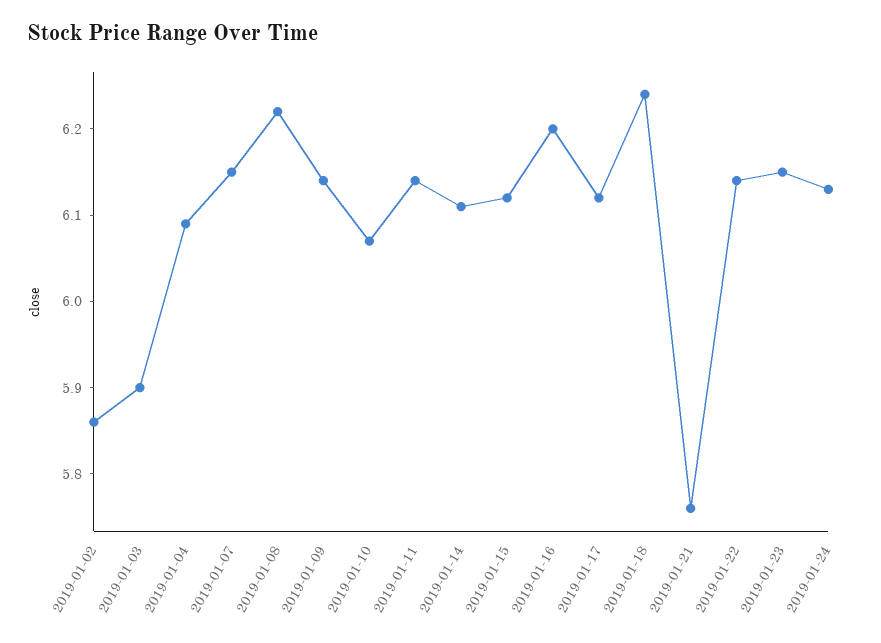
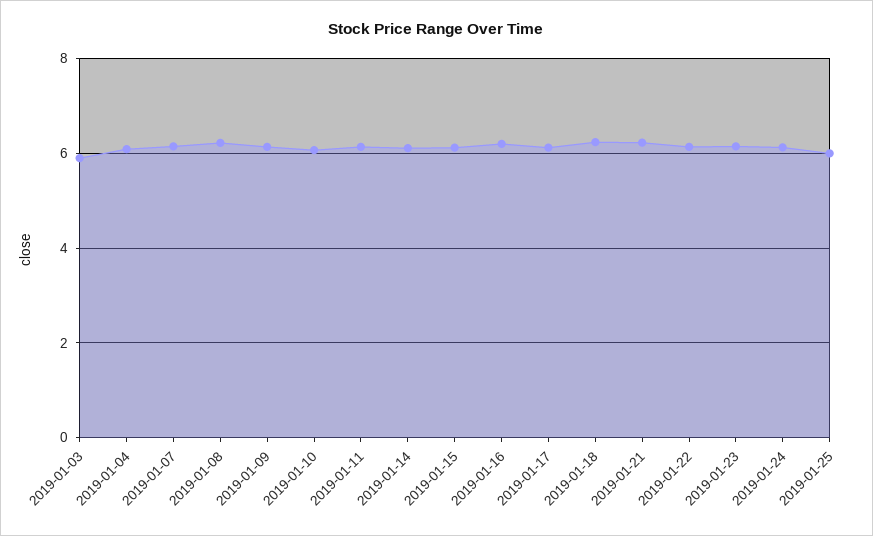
2019-01-02: 5.86 -> none
2019-01-21: 5.76 -> 6.2
2019-01-25: none -> 6

